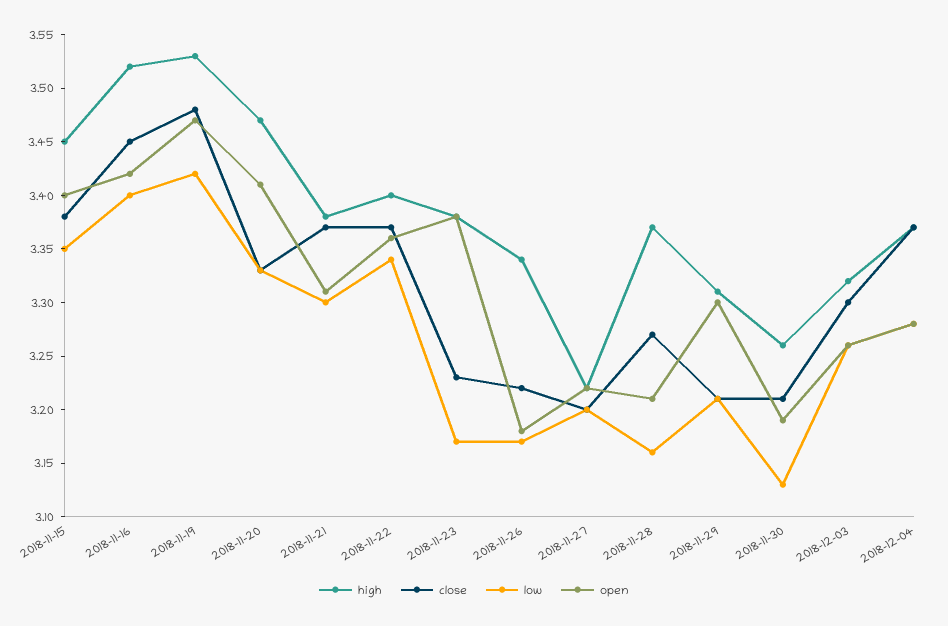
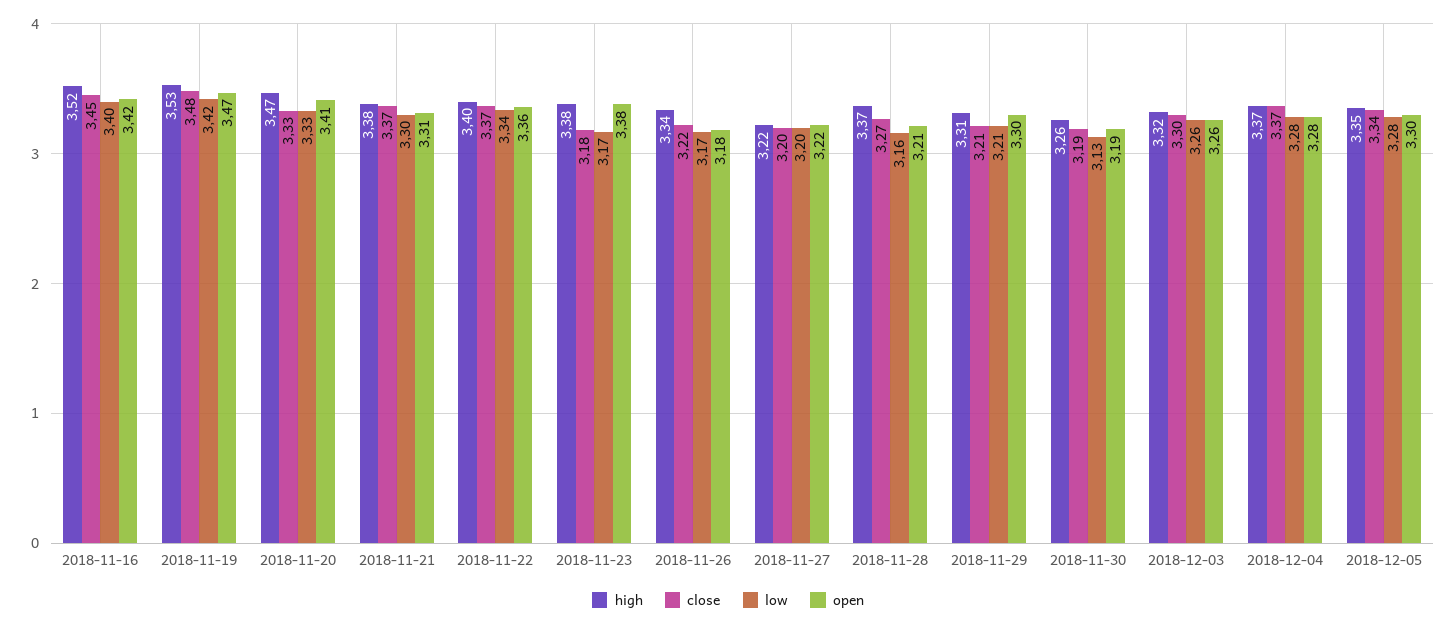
high, 2018-11-15: 3.45 -> none
close, 2018-11-15: 3.38 -> none
low, 2018-11-15: 3.35 -> none
open, 2018-11-15: 3.4 -> none
close, 2018-11-23: 3.23 -> 3.18
close, 2018-11-30: 3.21 -> 3.19
high, 2018-12-05: none -> 3.35
close, 2018-12-05: none -> 3.34
low, 2018-12-05: none -> 3.28
open, 2018-12-05: none -> 3.3

